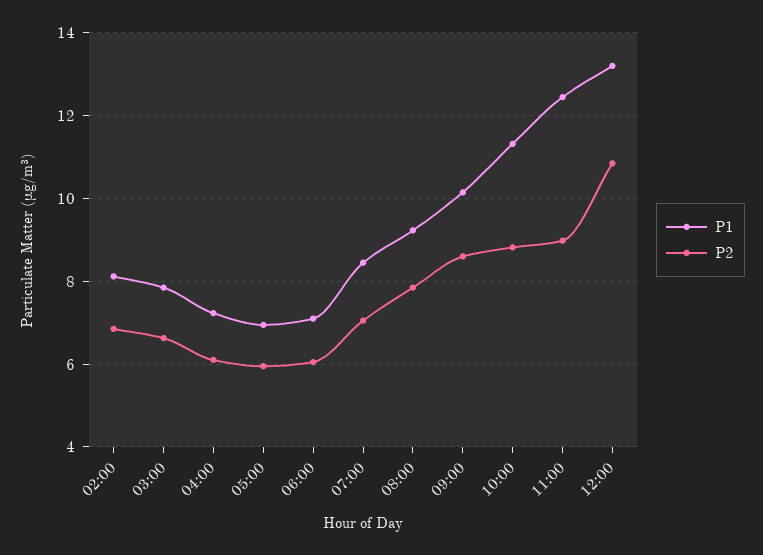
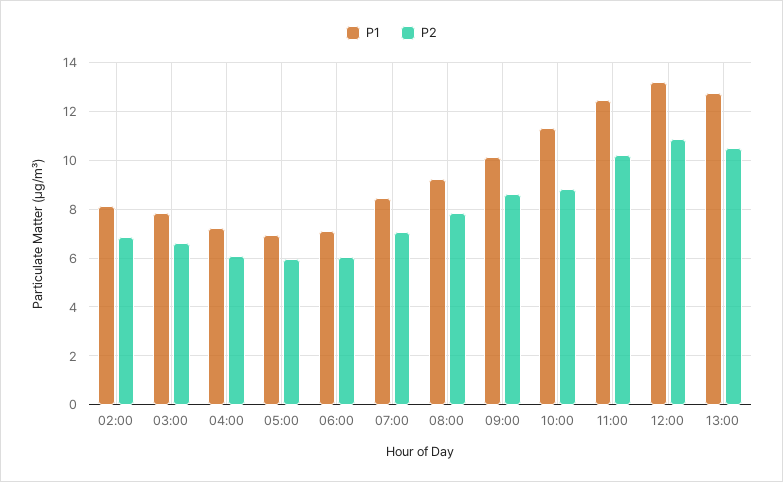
P2, 11:00: 9 -> 10.25
P1, 13:00: none -> 12.75
P2, 13:00: none -> 10.5

